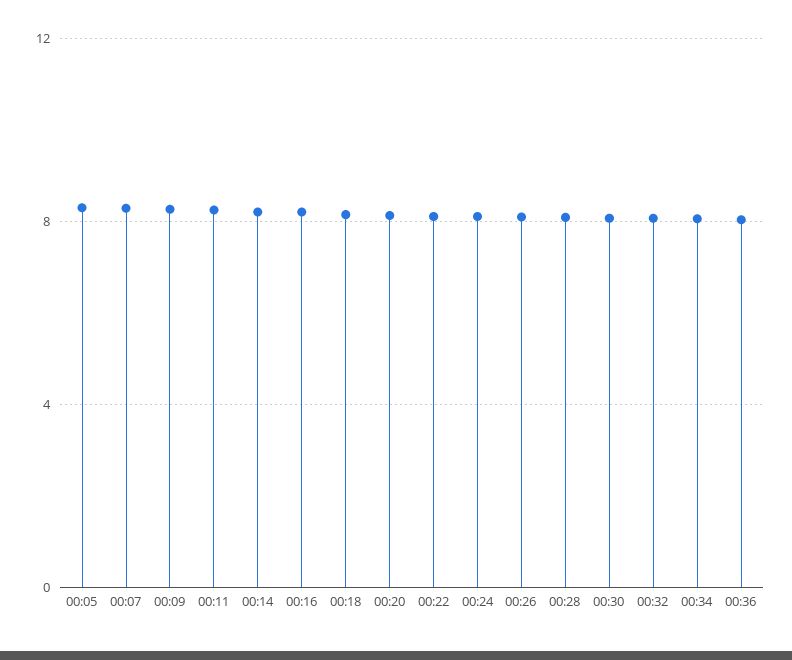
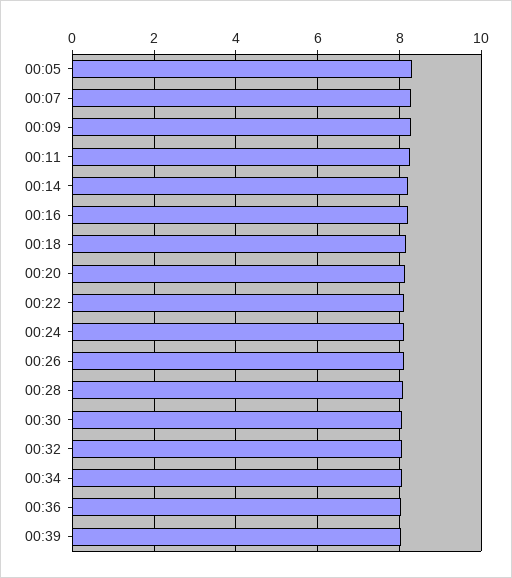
00:39: none -> 8

